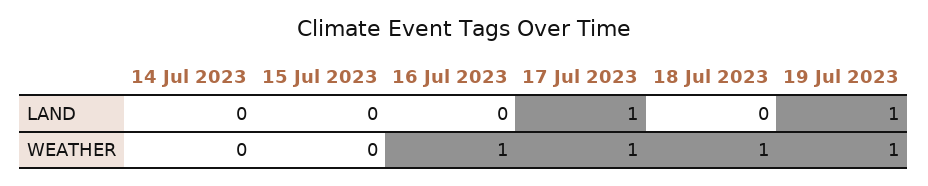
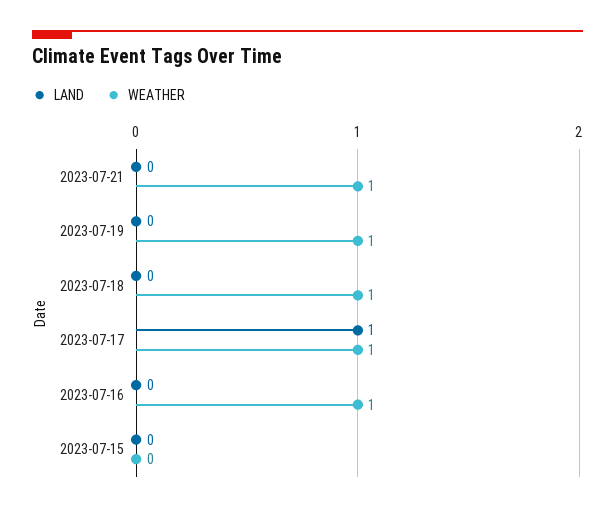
LAND, 14 Jul 2023: 0 -> none
LAND, 19 Jul 2023: 1 -> 0
WEATHER, 14 Jul 2023: 0 -> none
LAND, 2023-07-21: none -> 0
WEATHER, 2023-07-21: none -> 1

